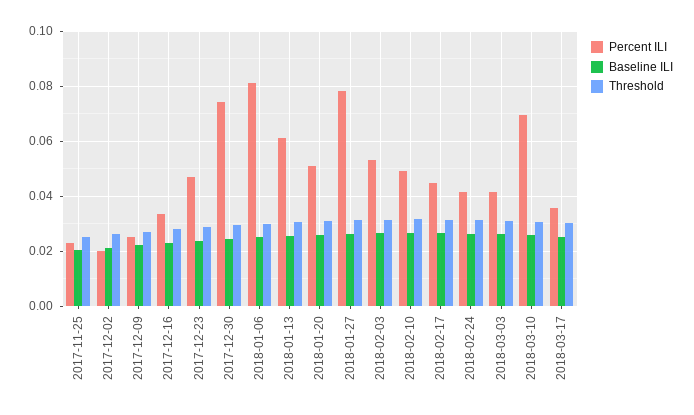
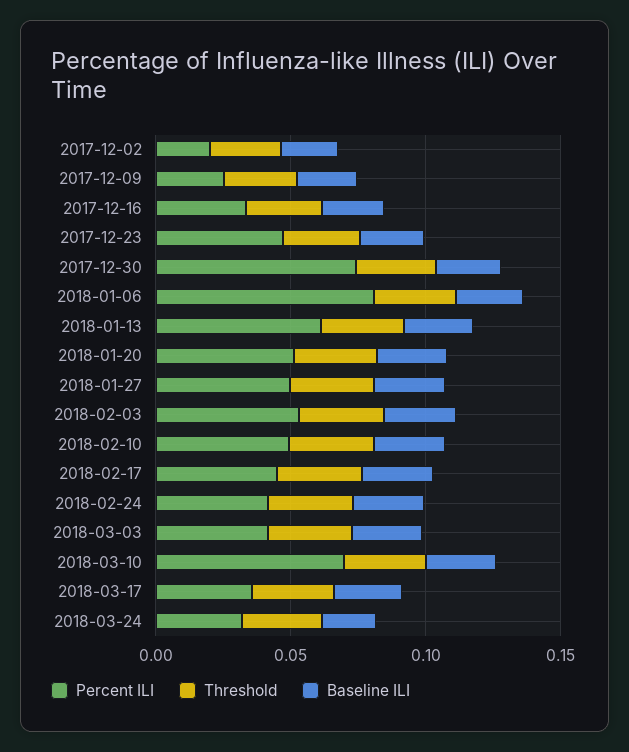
Percent ILI, 2017-11-25: 0.0225 -> none
Baseline ILI, 2017-11-25: 0.02 -> none
Threshold, 2017-11-25: 0.025 -> none
Percent ILI, 2018-01-27: 0.0775 -> 0.05
Percent ILI, 2018-03-24: none -> 0.03
Threshold, 2018-03-24: none -> 0.03
Baseline ILI, 2018-03-24: none -> 0.02

